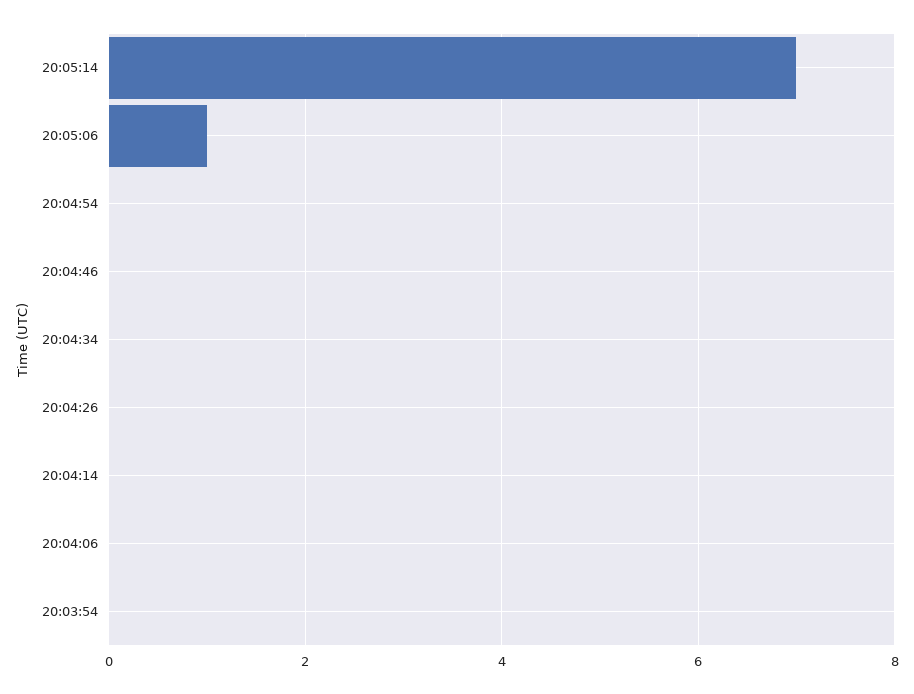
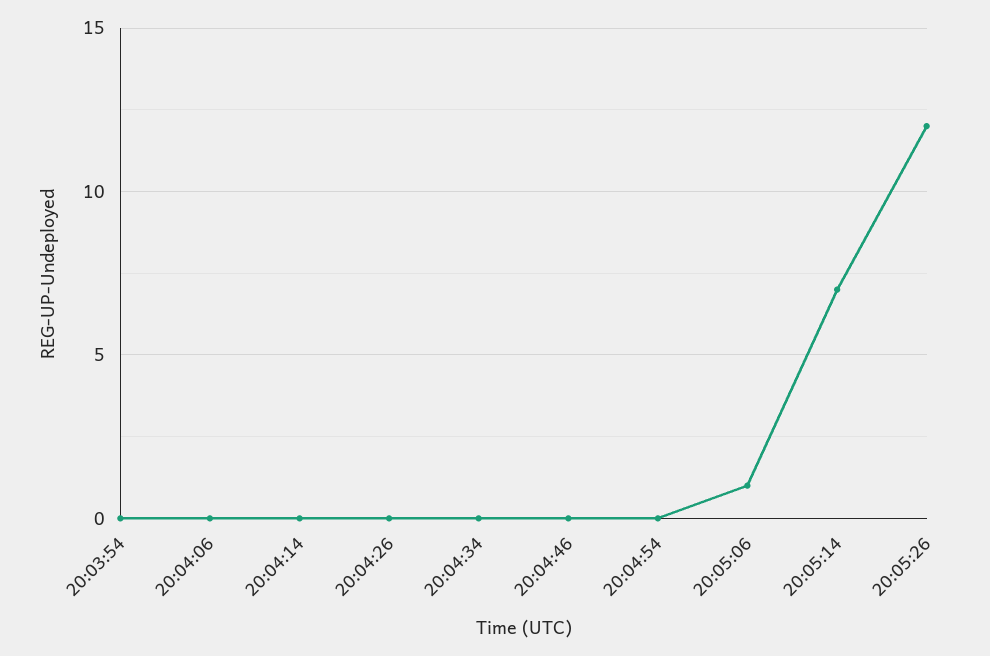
20:05:26: none -> 12

